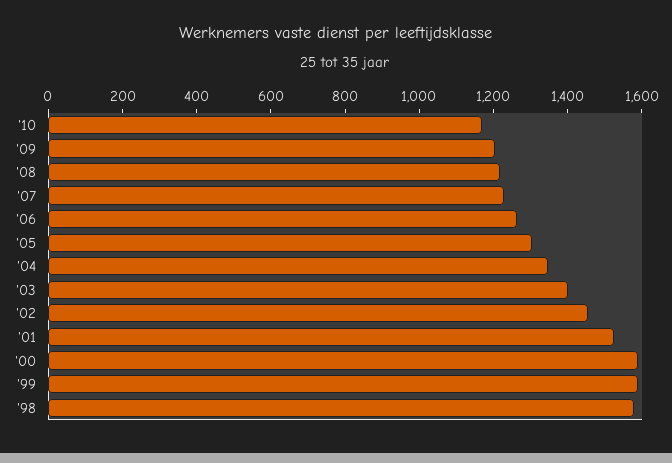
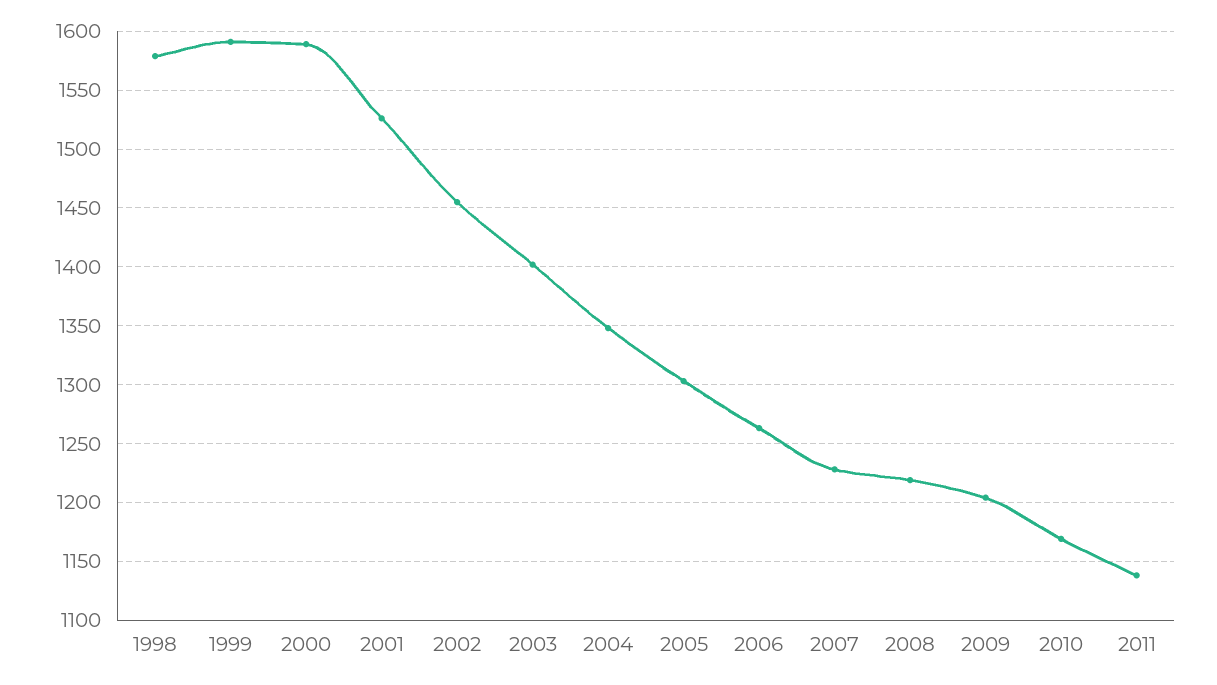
2011: none -> 1140

